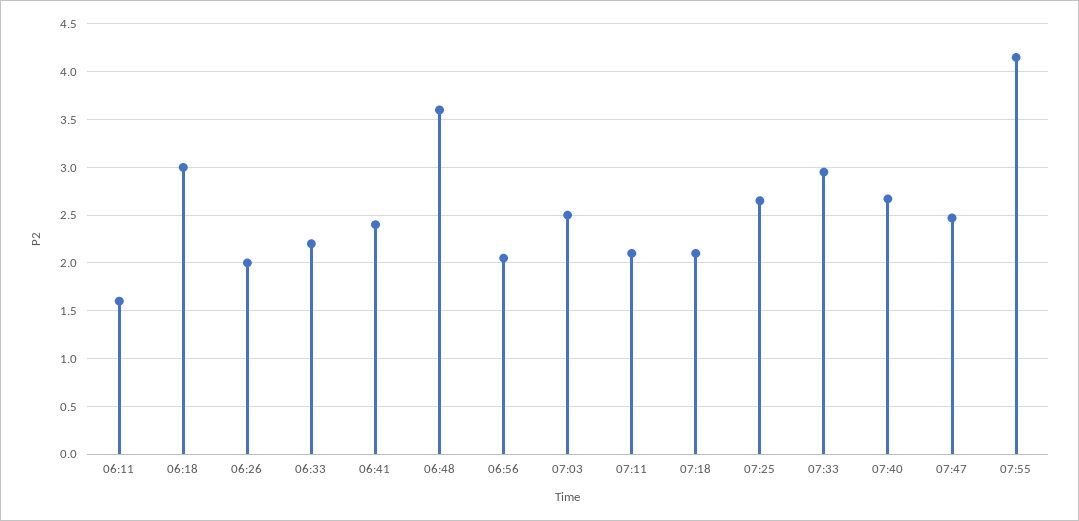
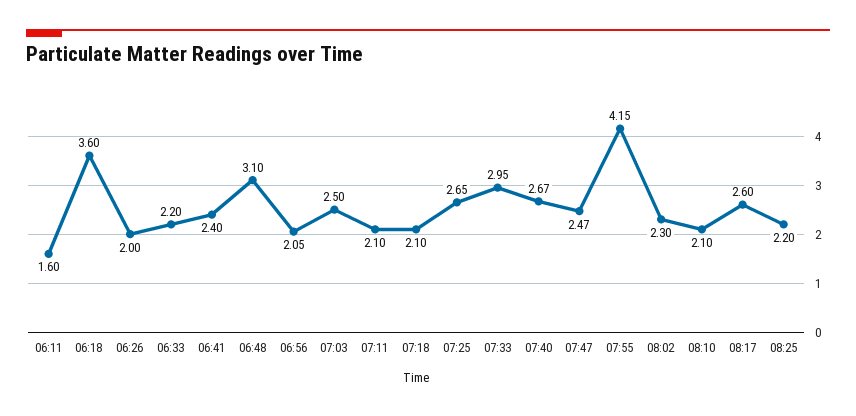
06:18: 3 -> 3.6
06:48: 3.6 -> 3.1
08:02: none -> 2.3
08:10: none -> 2.1
08:17: none -> 2.6
08:25: none -> 2.2

